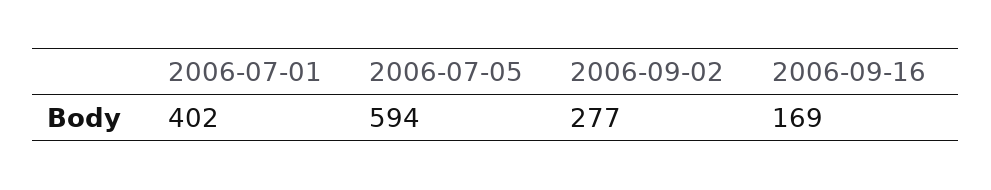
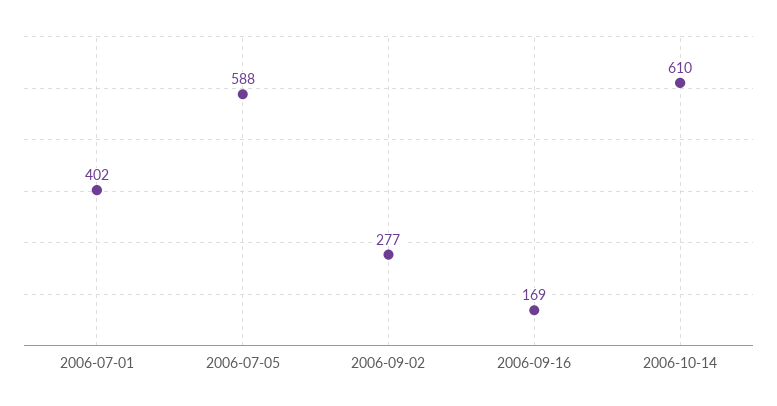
2006-07-05: 594 -> 588
2006-10-14: none -> 610

